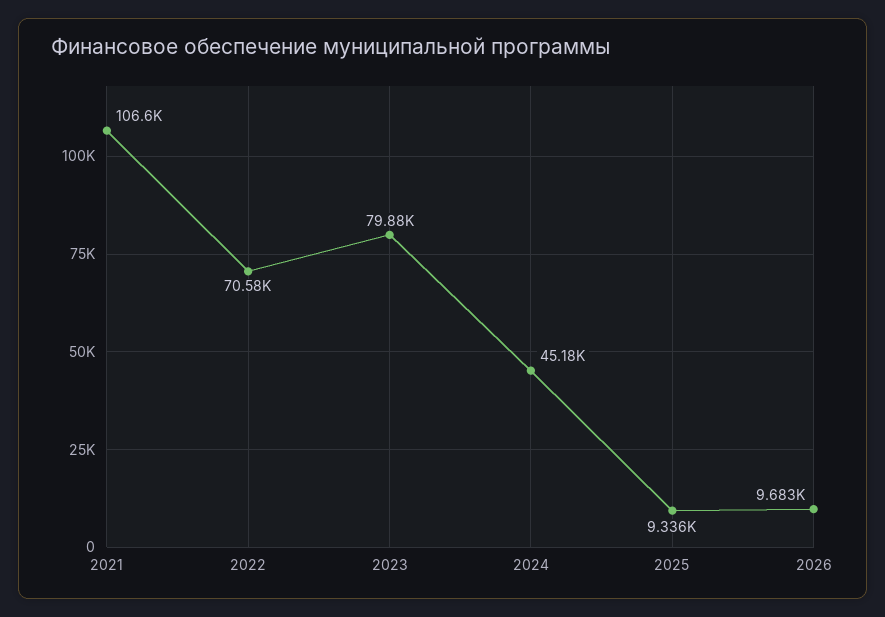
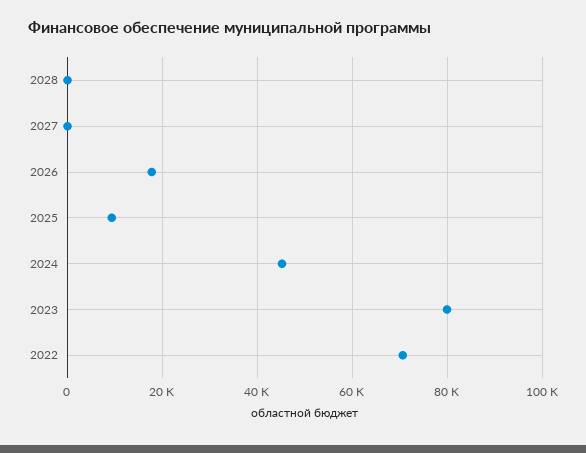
2021: 106600 -> none
2026: 9683 -> 18000
2028: none -> 0
2027: none -> 0

